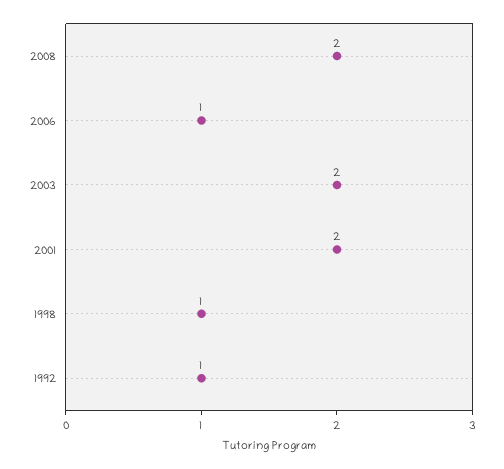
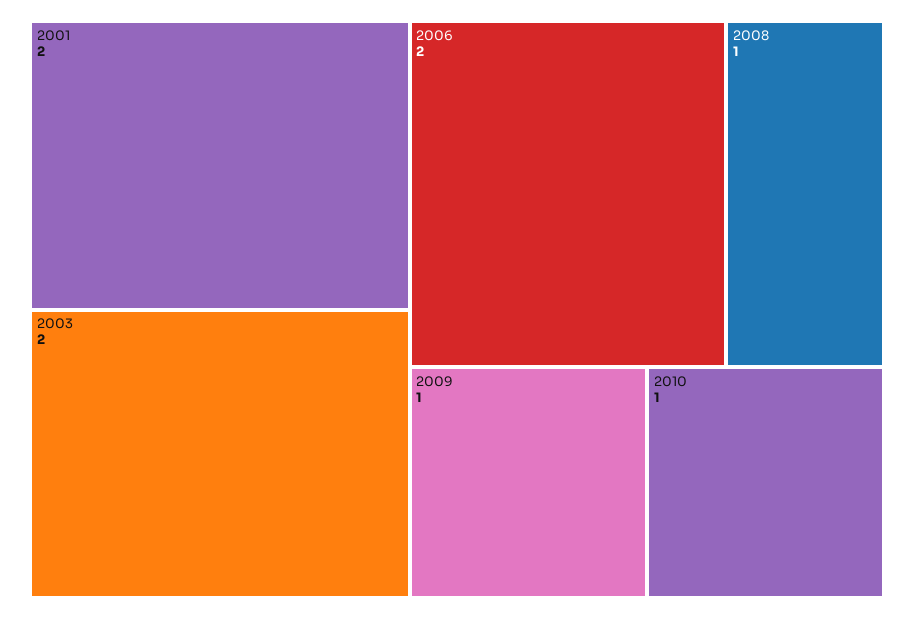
2008: 2 -> 1
2006: 1 -> 2
1998: 1 -> none
1992: 1 -> none
2009: none -> 1
2010: none -> 1

